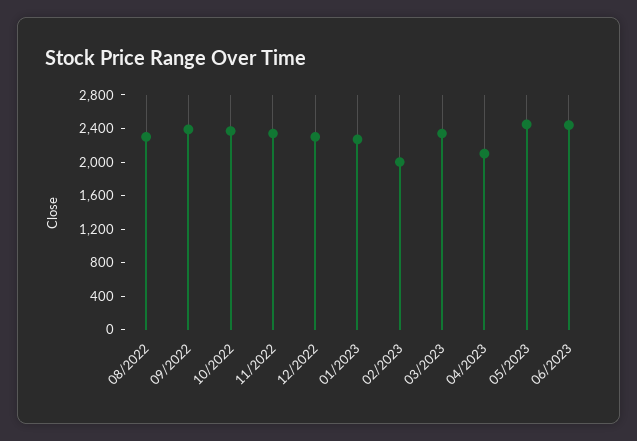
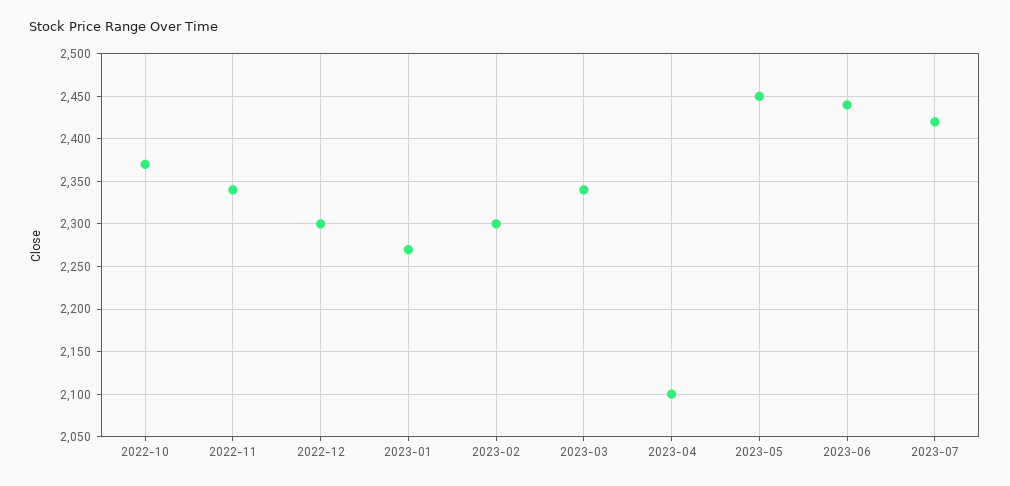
08/2022: 2300 -> none
09/2022: 2400 -> none
02/2023: 2000 -> 2300
2023-07: none -> 2420

